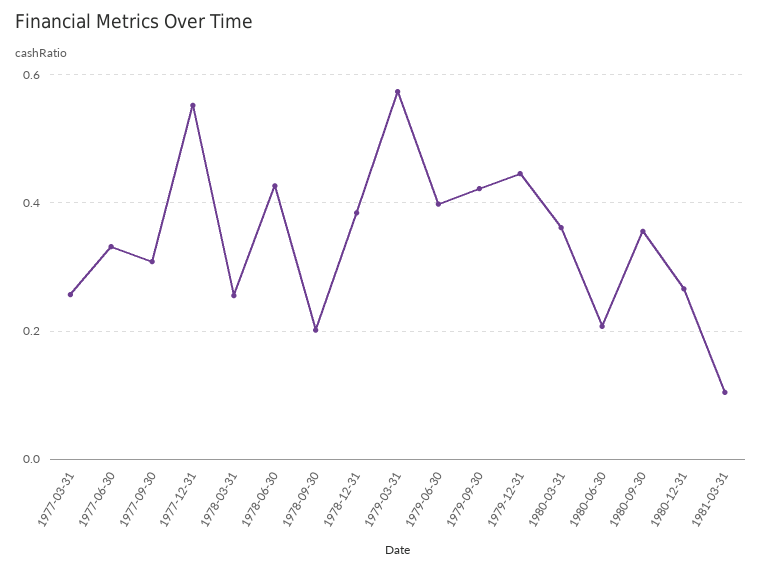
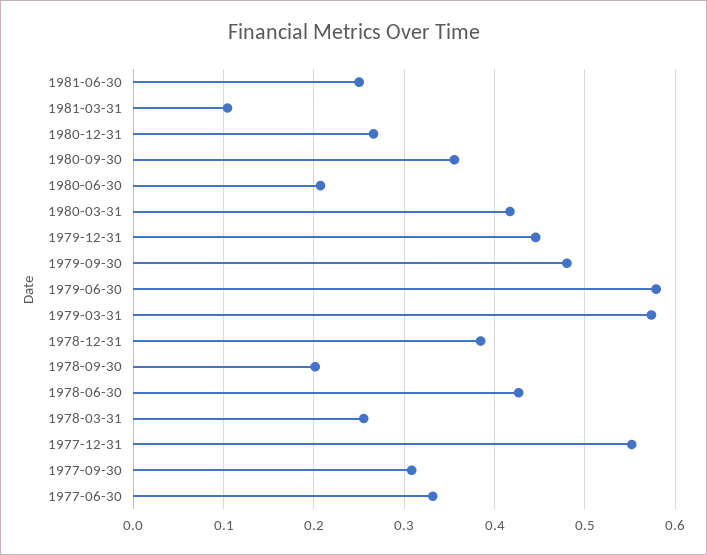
1977-03-31: 0.26 -> none
1979-06-30: 0.4 -> 0.58
1979-09-30: 0.42 -> 0.48
1980-03-31: 0.36 -> 0.42
1981-06-30: none -> 0.25

